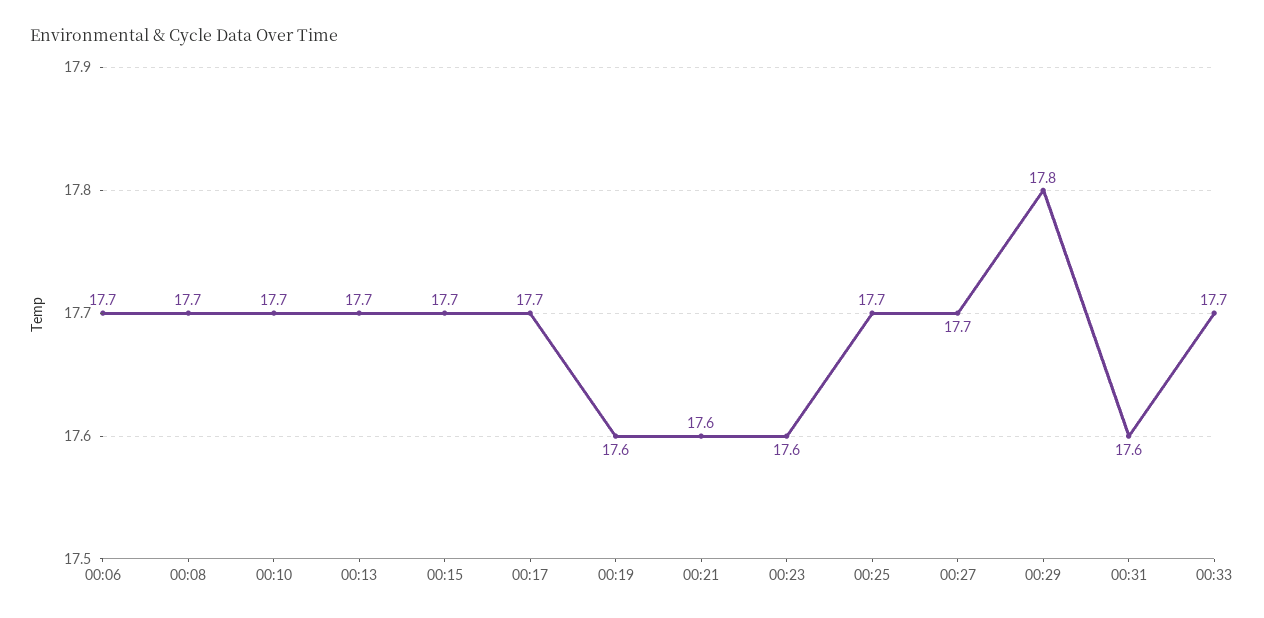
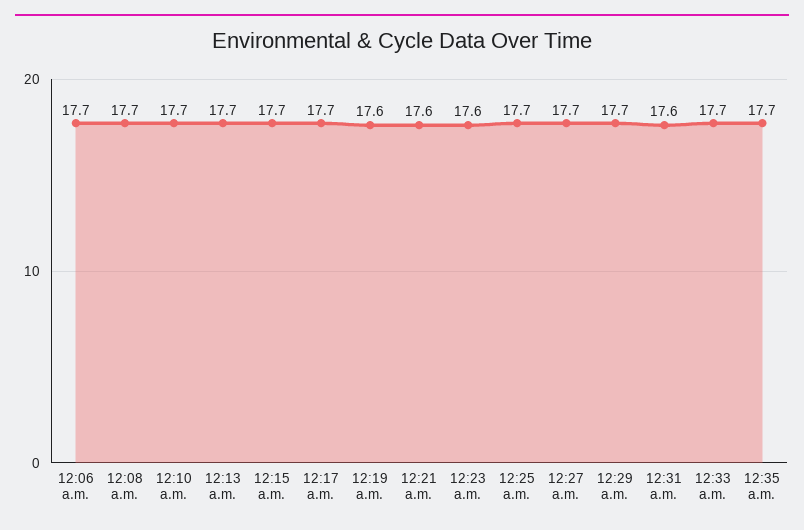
00:29: 17.8 -> 17.7
12:35 a.m.: none -> 17.7

